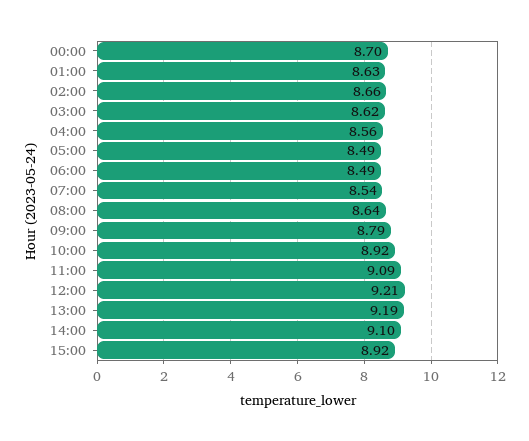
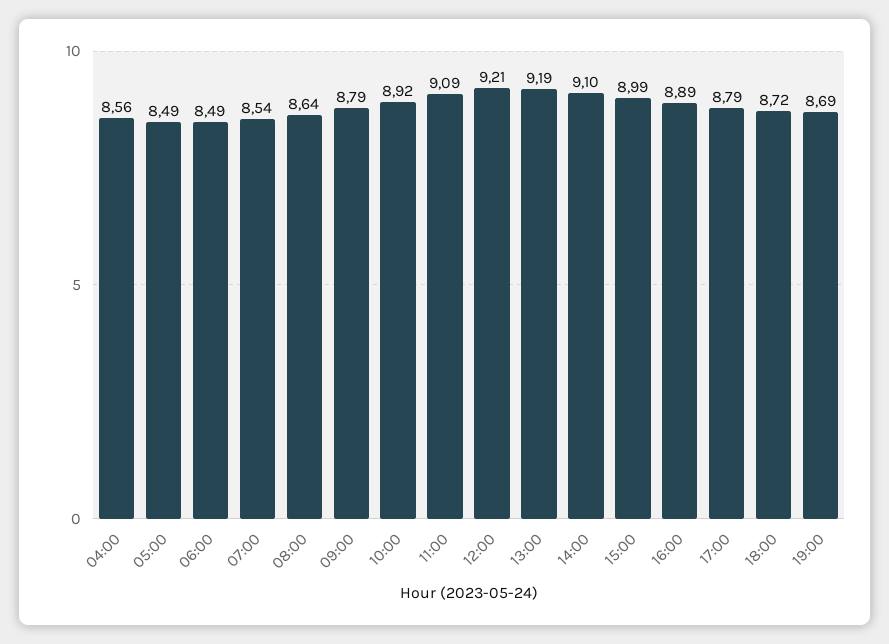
00:00: 8.7 -> none
01:00: 8.63 -> none
02:00: 8.66 -> none
03:00: 8.62 -> none
15:00: 8.92 -> 8.99
16:00: none -> 8.89
17:00: none -> 8.79
18:00: none -> 8.72
19:00: none -> 8.69

